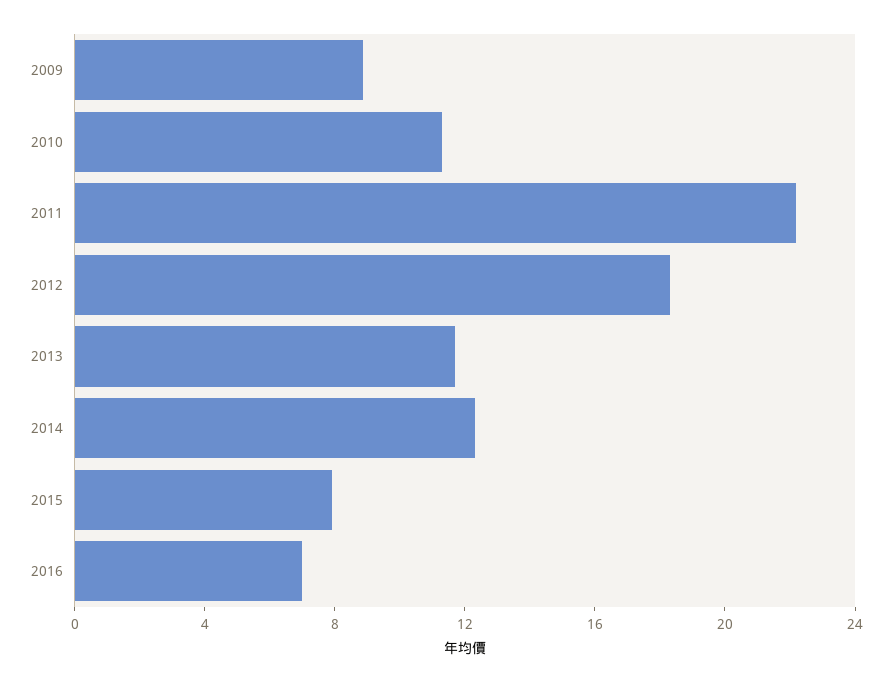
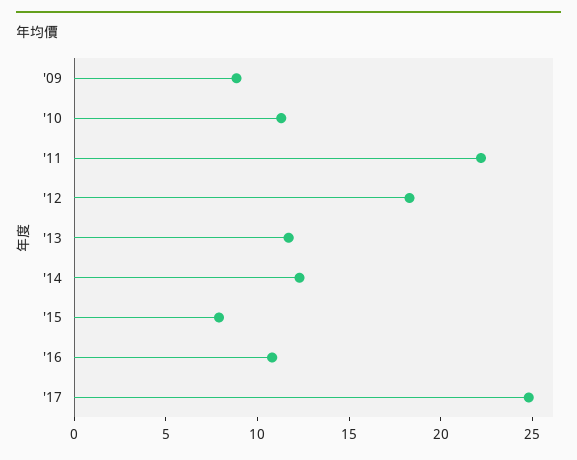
2016: 7 -> 11
'17: none -> 25

